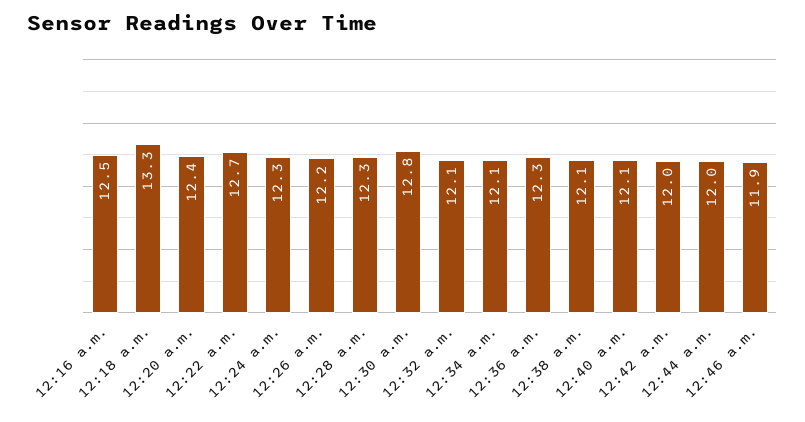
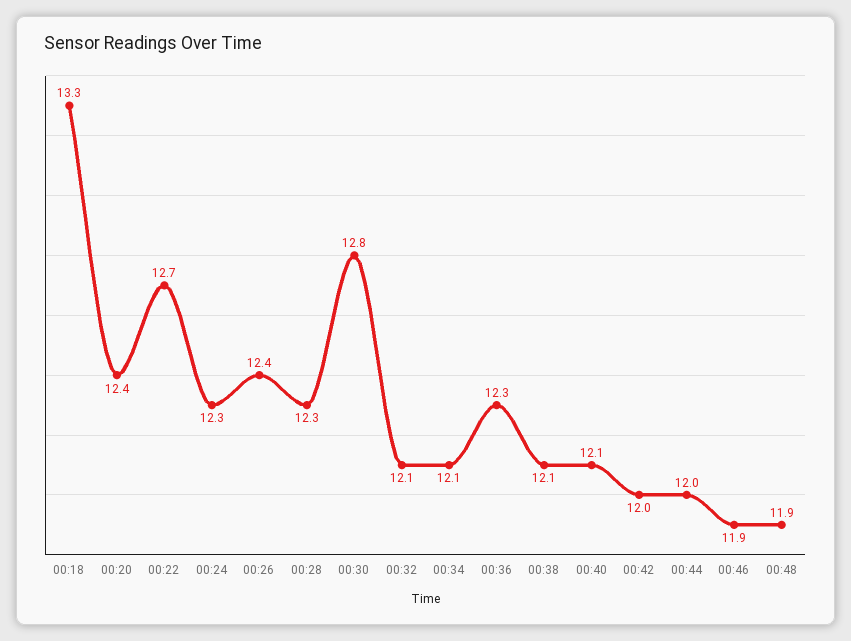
12:16 a.m.: 12.5 -> none
12:26 a.m.: 12.2 -> 12.4
00:48: none -> 11.9

